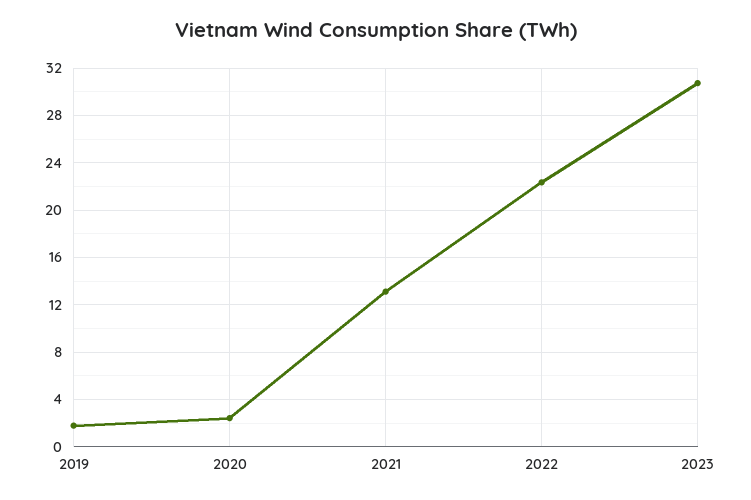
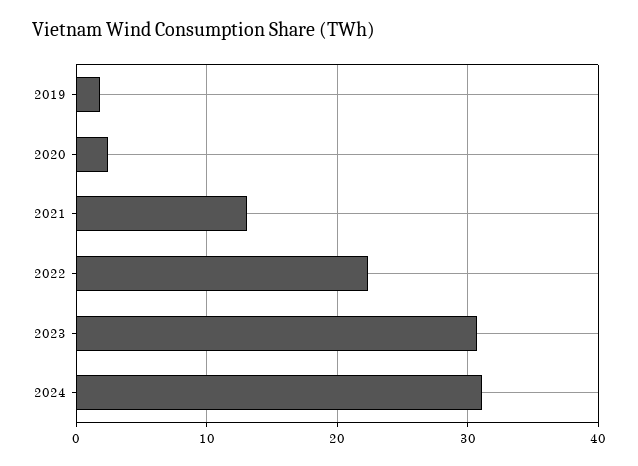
2024: none -> 31

